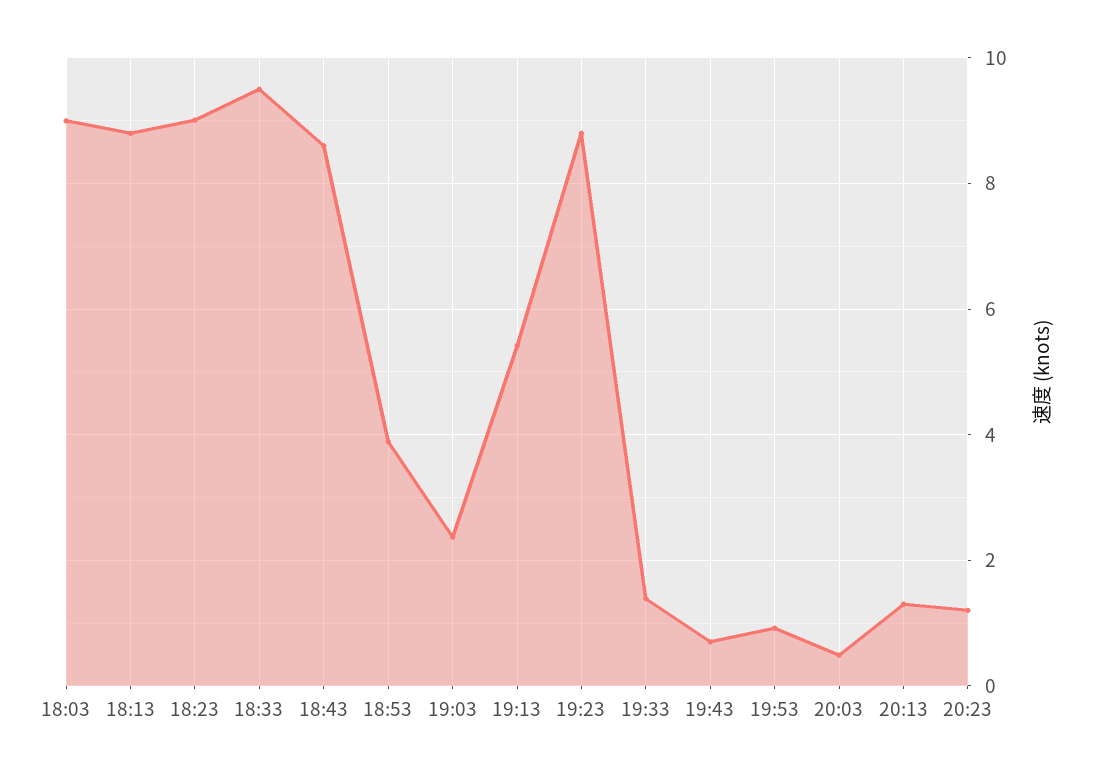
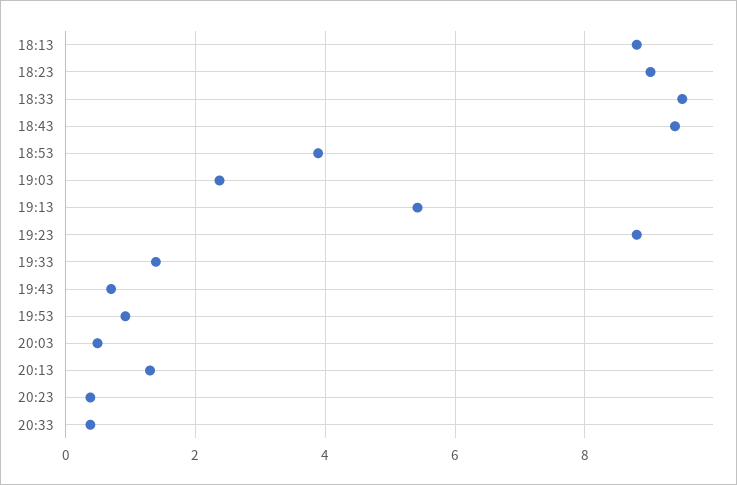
18:03: 9 -> none
18:43: 8.6 -> 9.4
20:23: 1.2 -> 0.4
20:33: none -> 0.4

